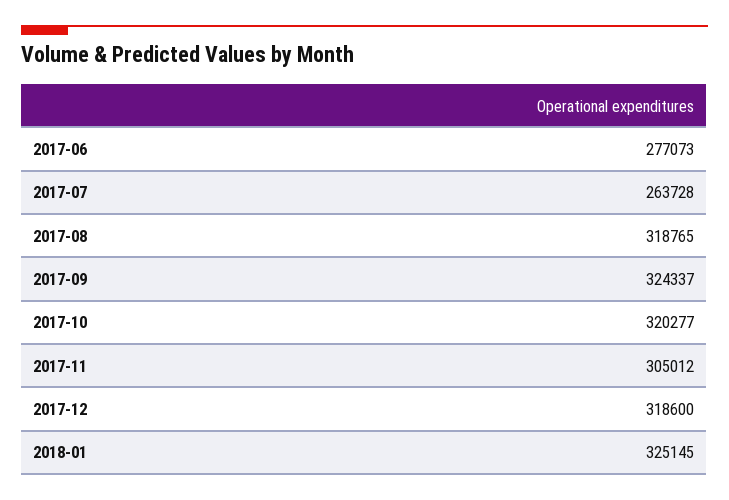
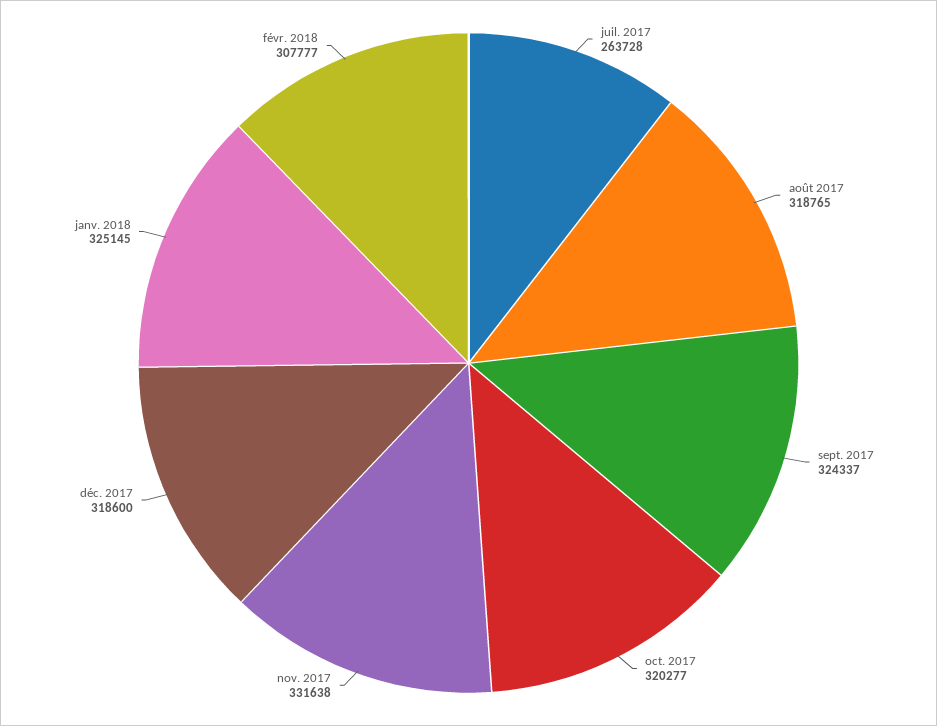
2017-06: 277073 -> none
2017-11: 305012 -> 331638
févr. 2018: none -> 307777

